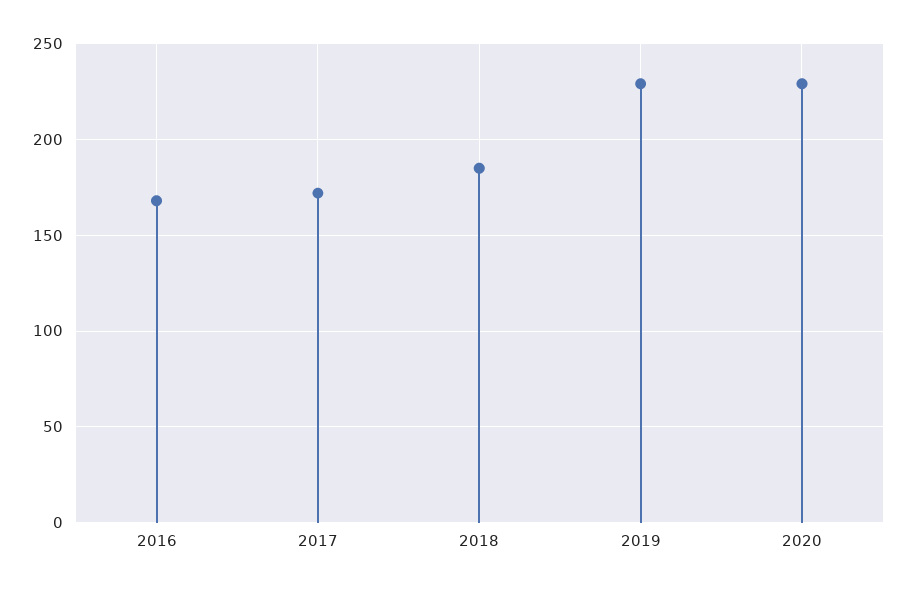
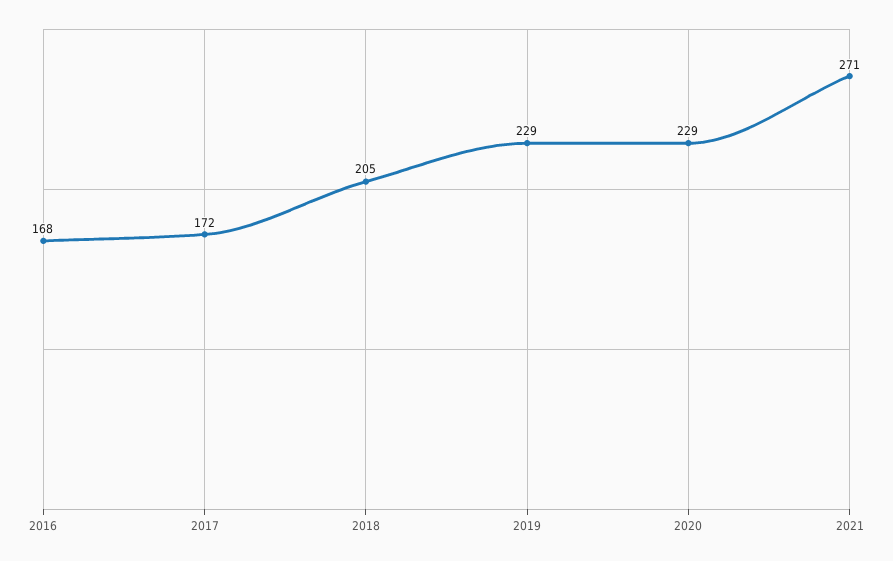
2018: 185 -> 205
2021: none -> 271

